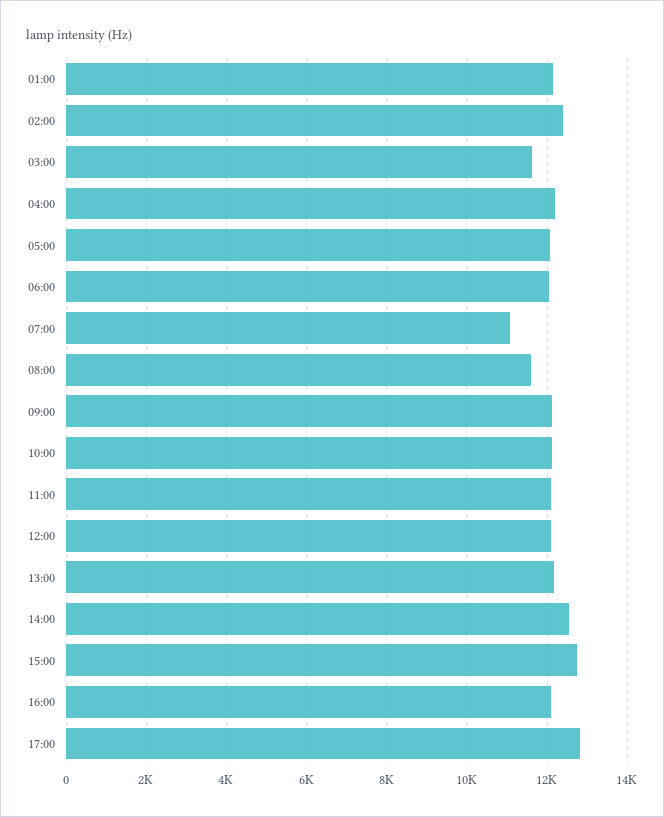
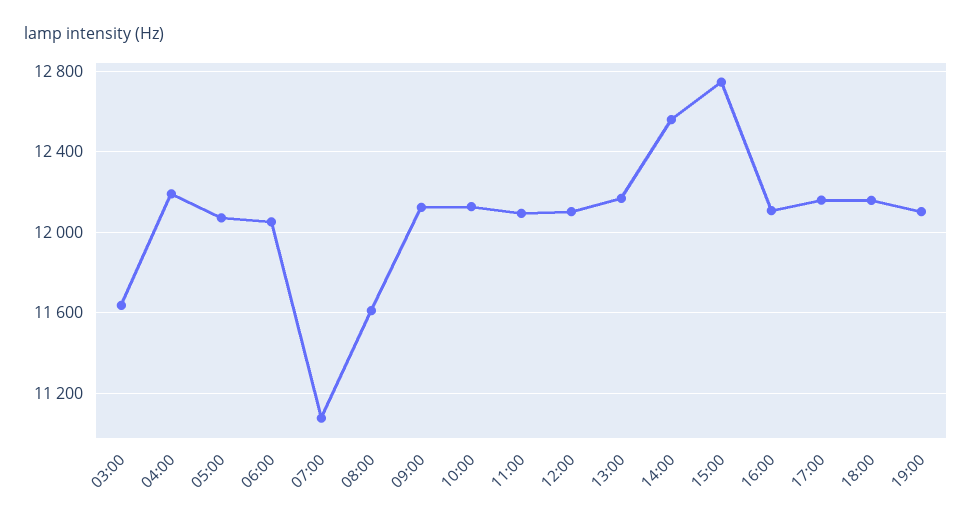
01:00: 12200 -> none
02:00: 12400 -> none
17:00: 12800 -> 12150
18:00: none -> 12150
19:00: none -> 12100

